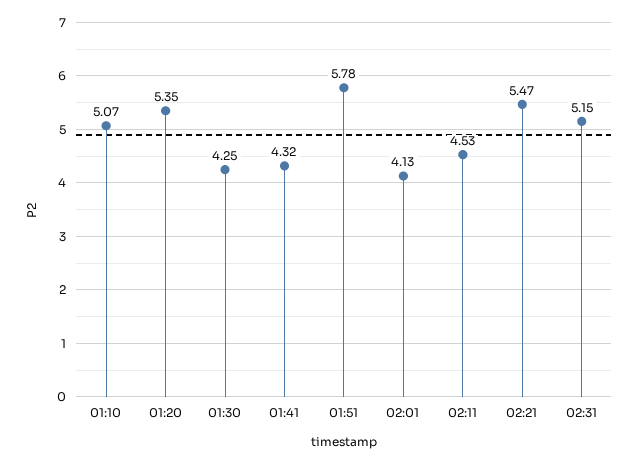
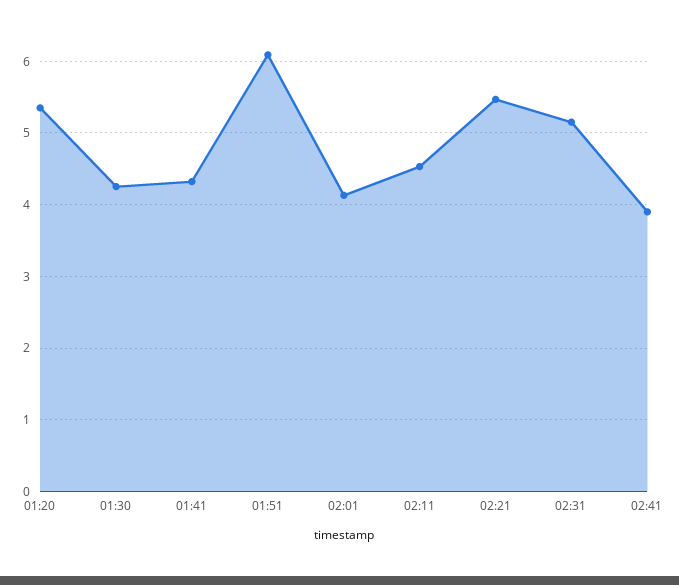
01:10: 5.07 -> none
01:51: 5.78 -> 6.1
02:41: none -> 3.9

